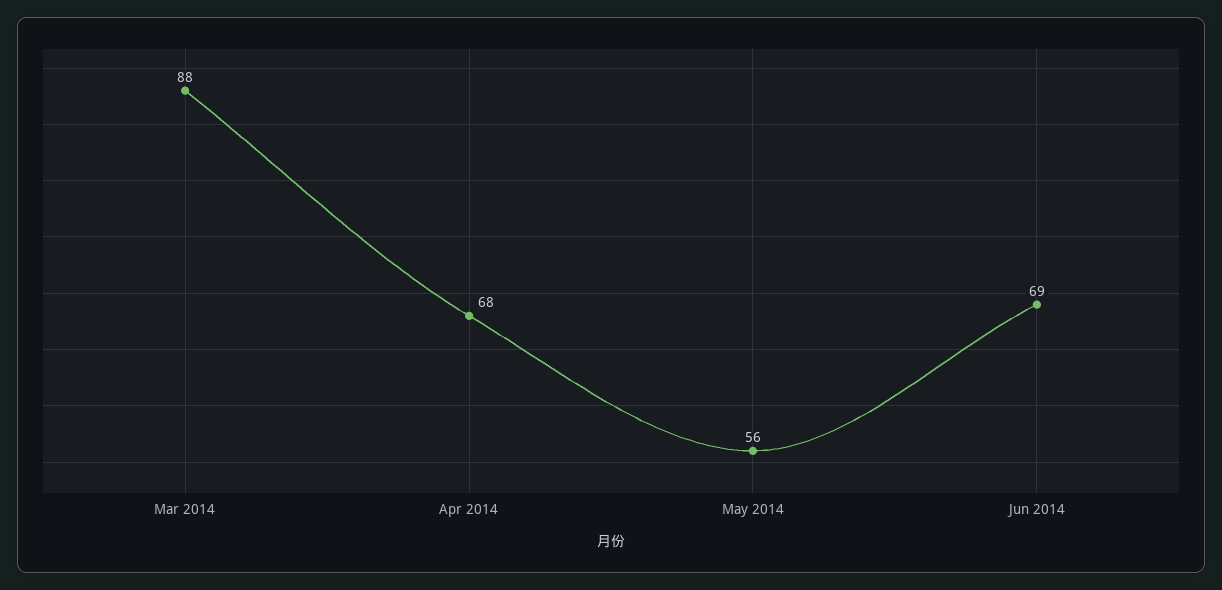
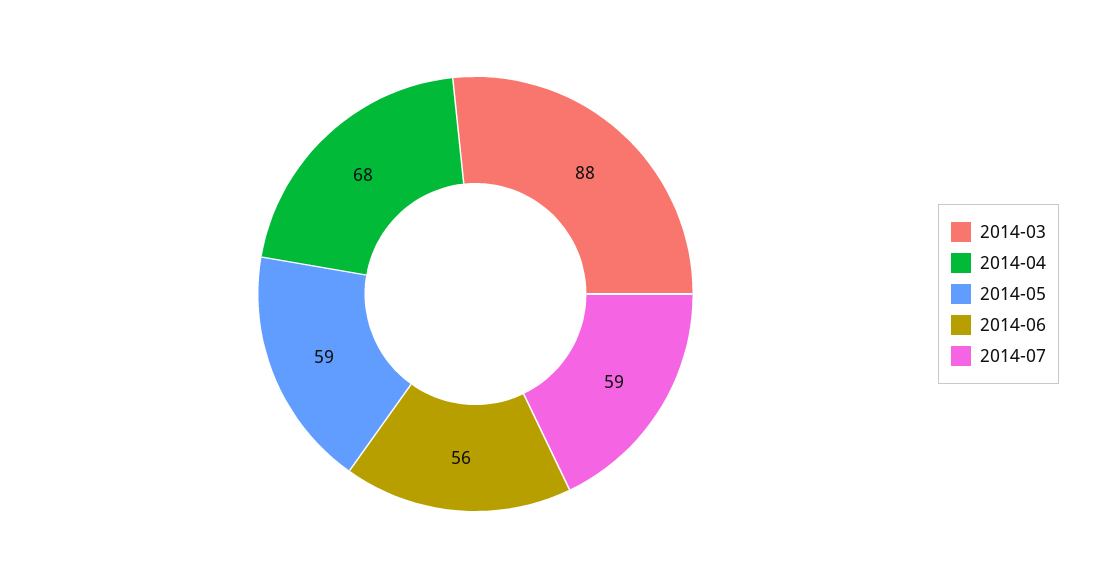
May 2014: 56 -> 59
Jun 2014: 69 -> 56
2014-07: none -> 59

